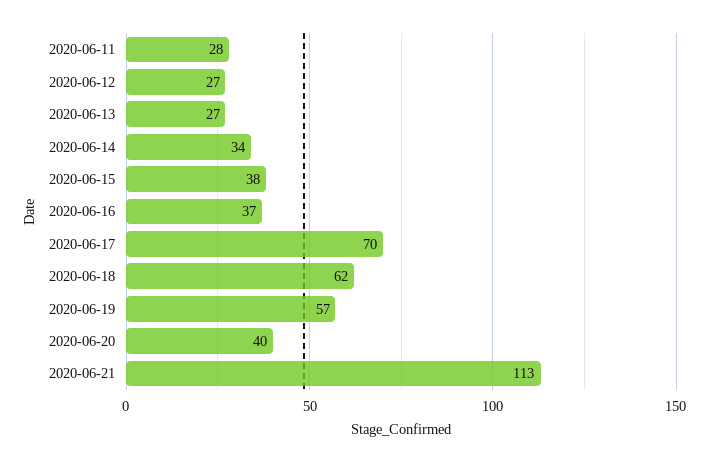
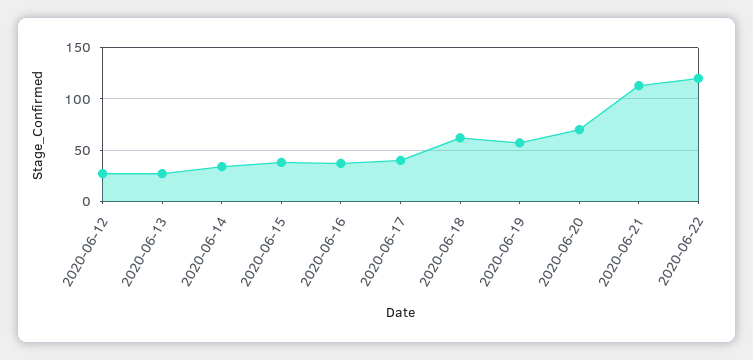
2020-06-11: 28 -> none
2020-06-17: 70 -> 40
2020-06-20: 40 -> 70
2020-06-22: none -> 120

